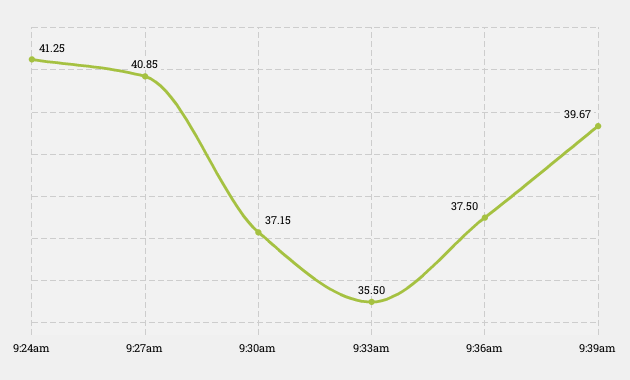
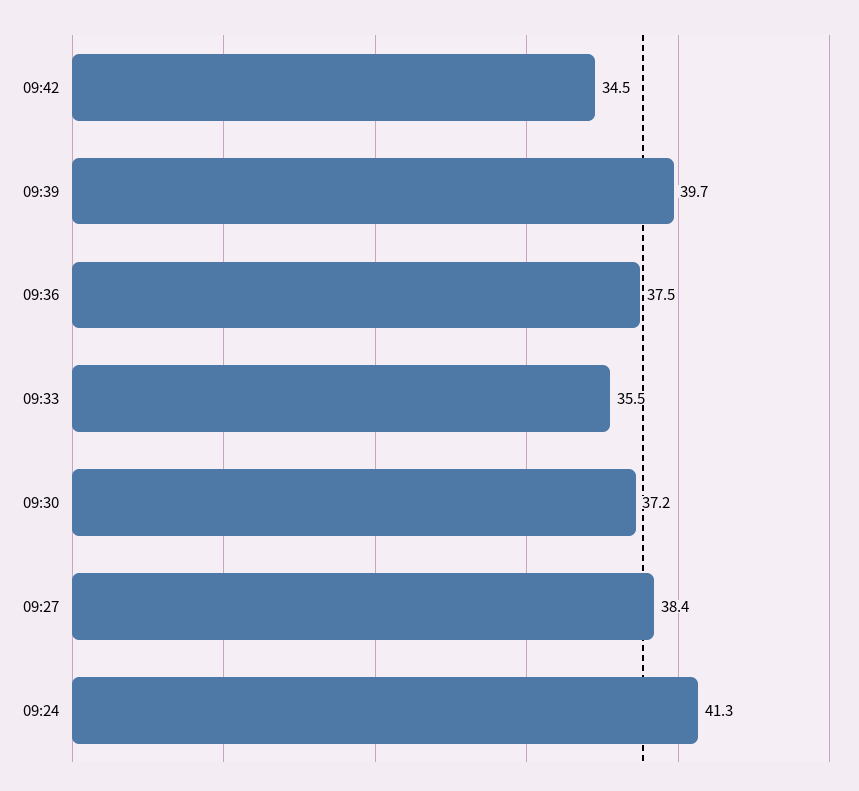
9:27am: 40.85 -> 38.4
09:42: none -> 34.5

